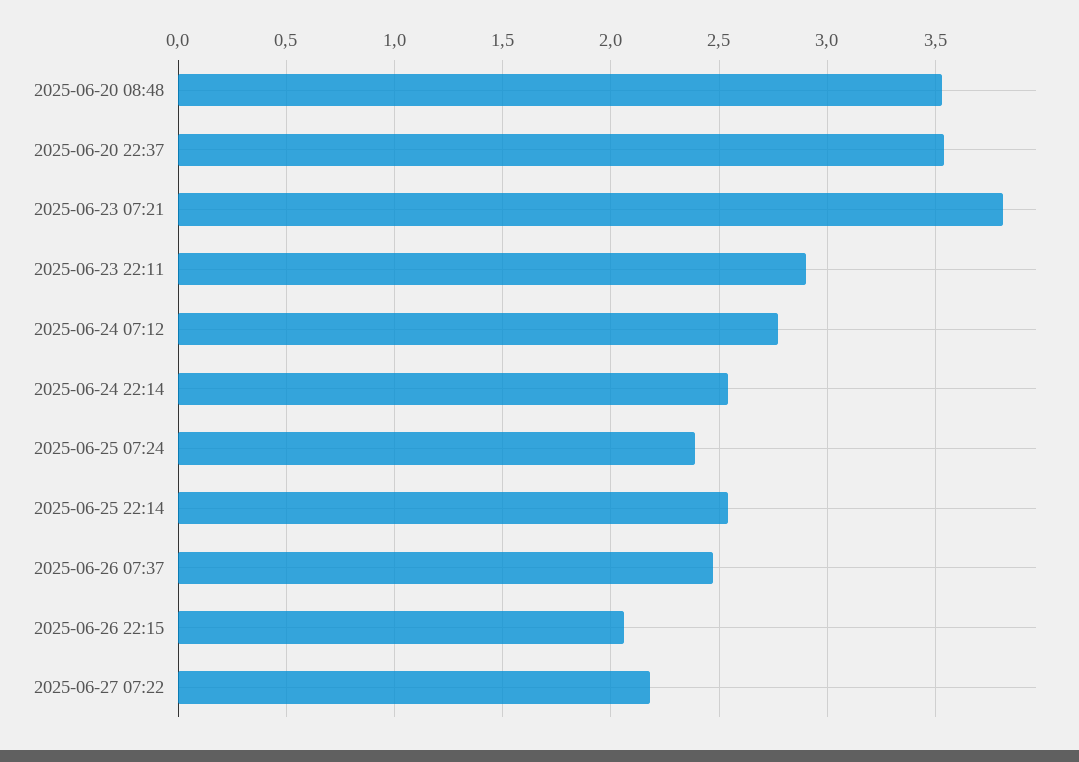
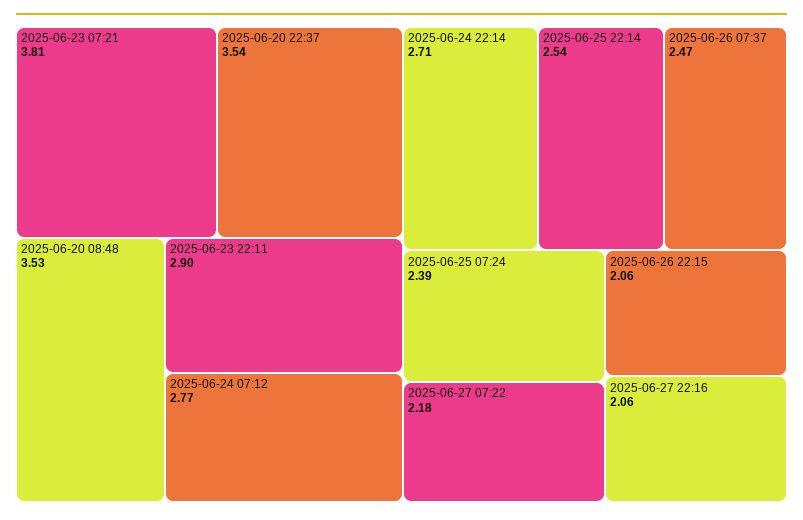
2025-06-24 22:14: 2.55 -> 2.71
2025-06-27 22:16: none -> 2.06

